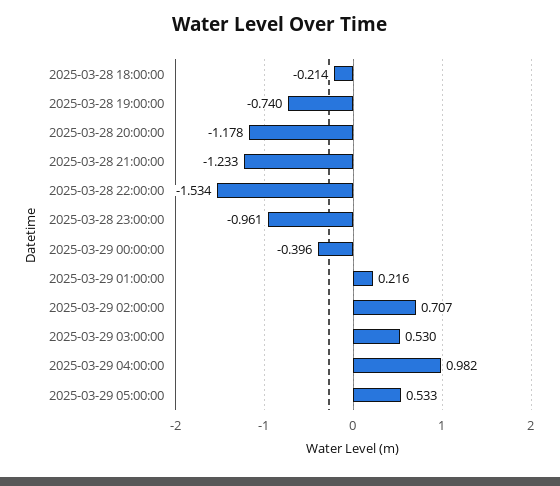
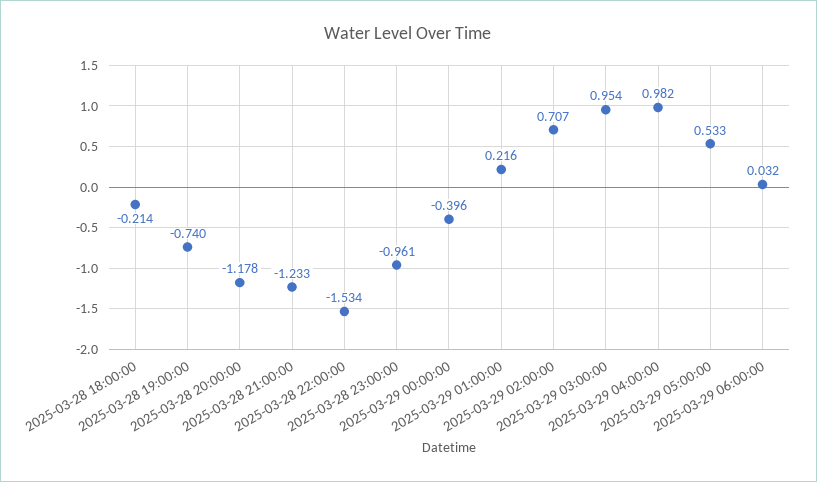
2025-03-29 03:00:00: 0.53 -> 0.954
2025-03-29 06:00:00: none -> 0.032

